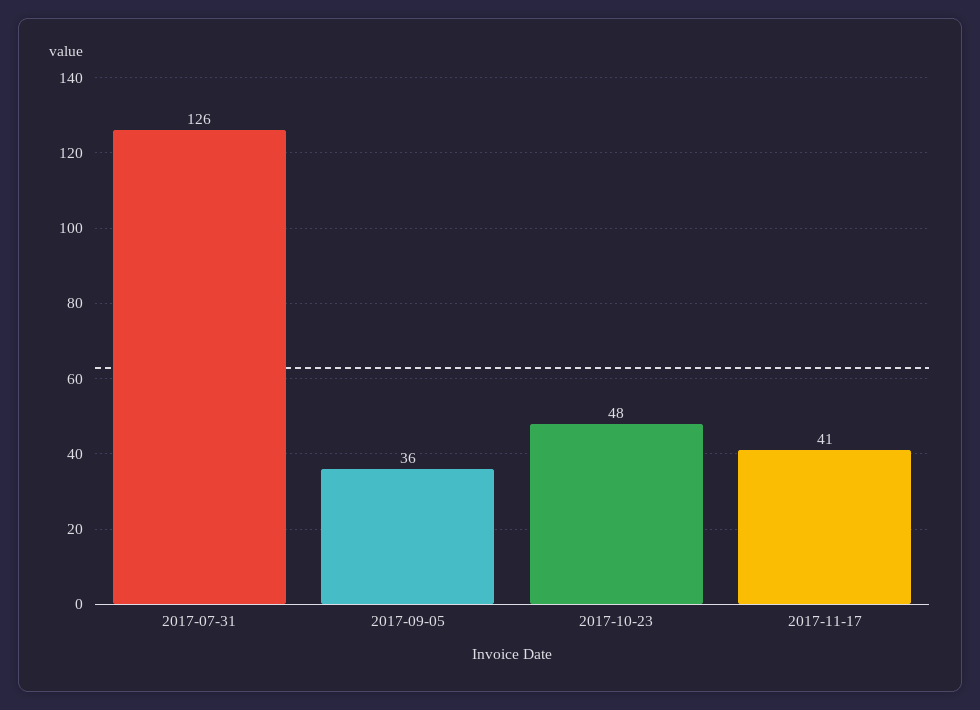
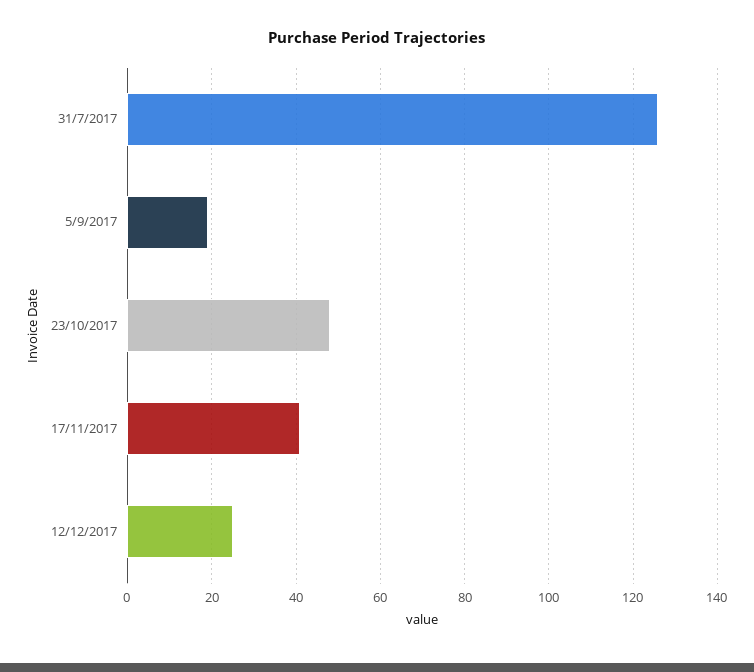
2017-09-05: 36 -> 20
12/12/2017: none -> 25

